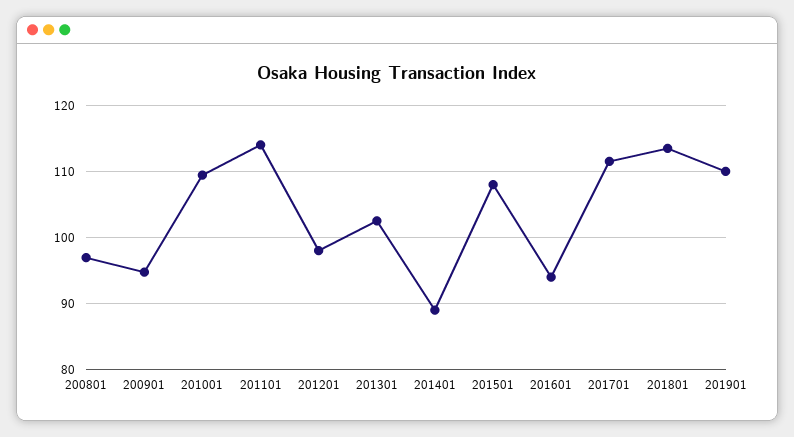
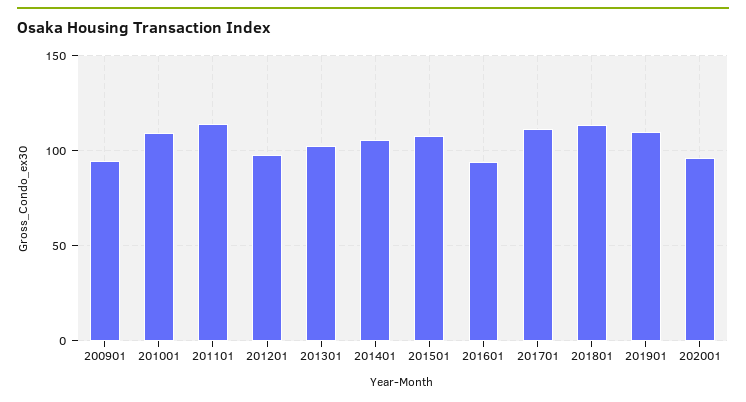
200801: 97 -> none
201401: 89 -> 105
202001: none -> 95

